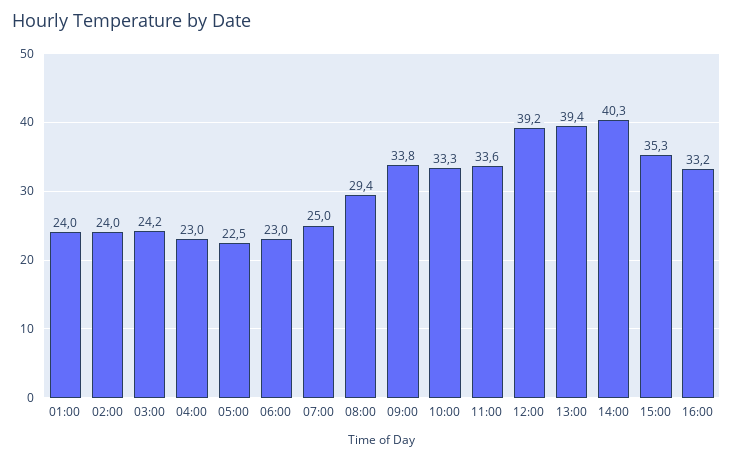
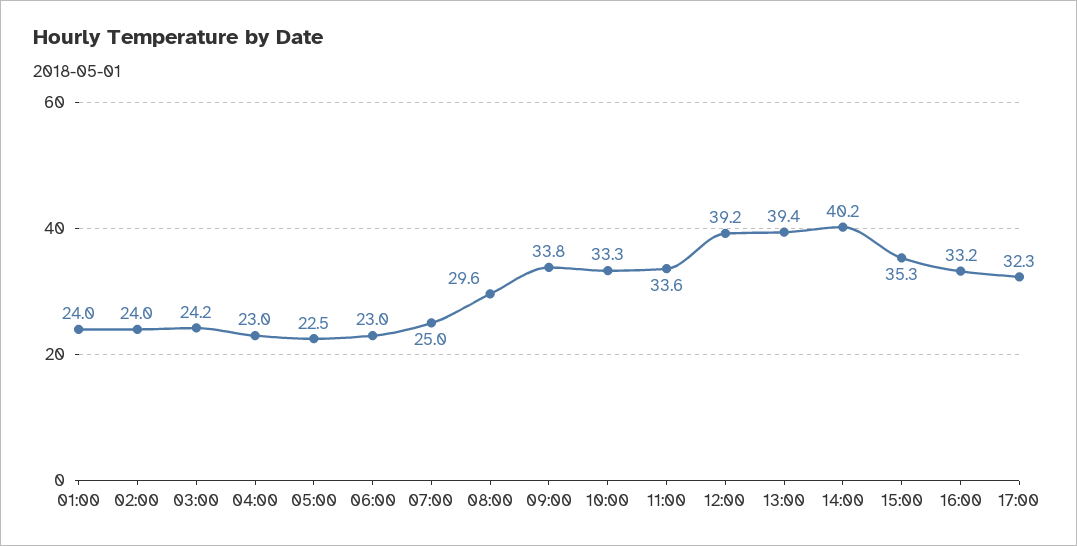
08:00: 29.4 -> 29.6
14:00: 40.3 -> 40.2
17:00: none -> 32.3

